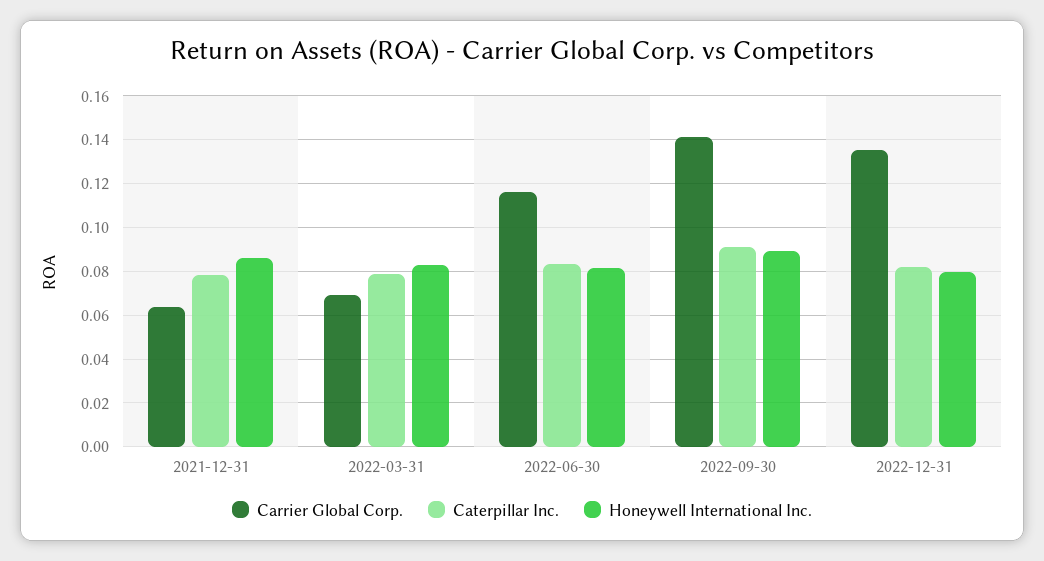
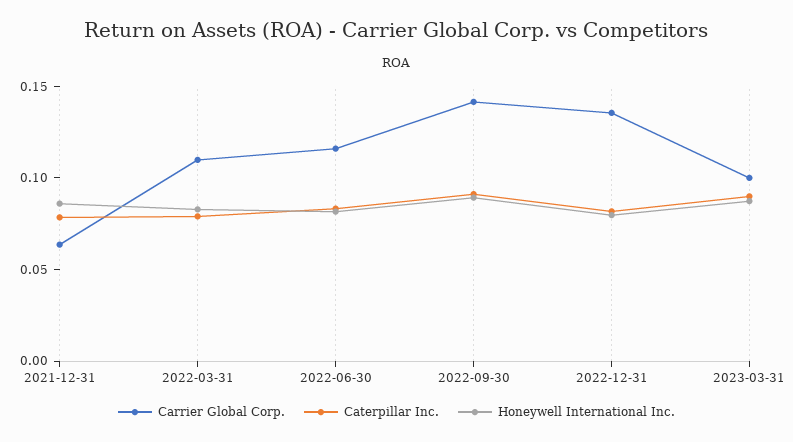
Carrier Global Corp., 2022-03-31: 0.07 -> 0.11
Carrier Global Corp., 2023-03-31: none -> 0.1
Caterpillar Inc., 2023-03-31: none -> 0.09
Honeywell International Inc., 2023-03-31: none -> 0.09

